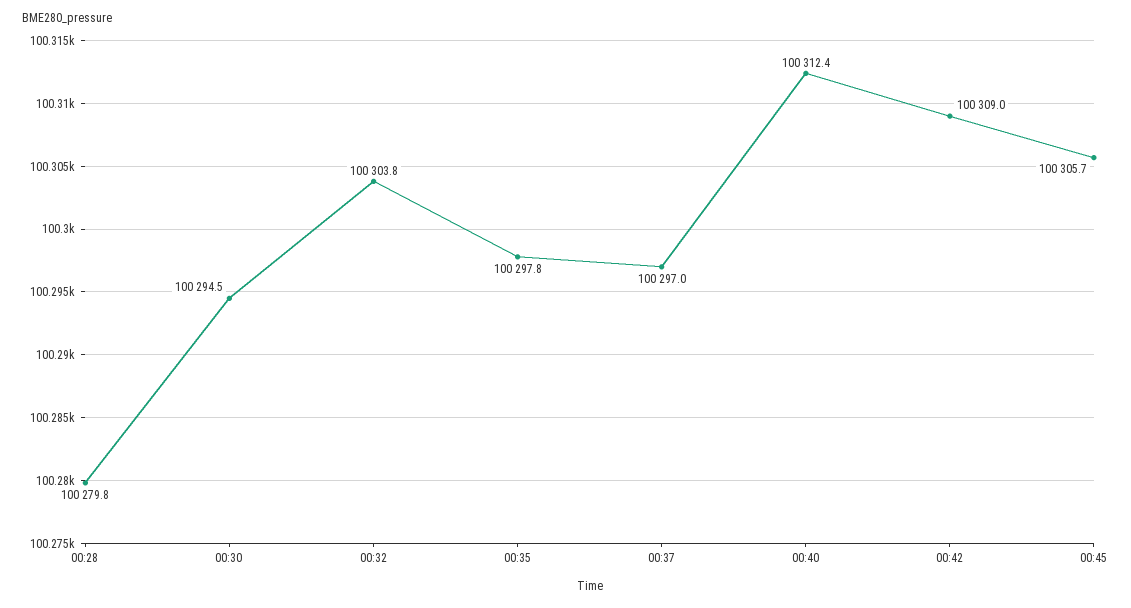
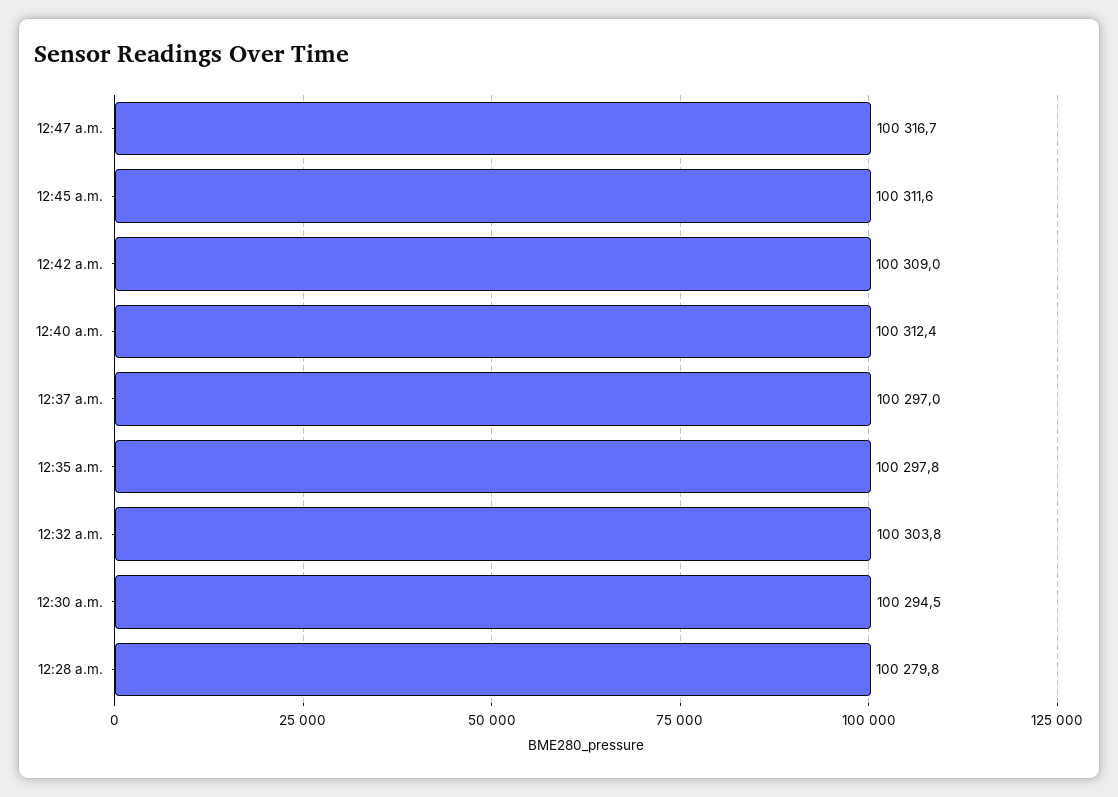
00:45: 100305.7 -> 100311.6
12:47 a.m.: none -> 100316.7

